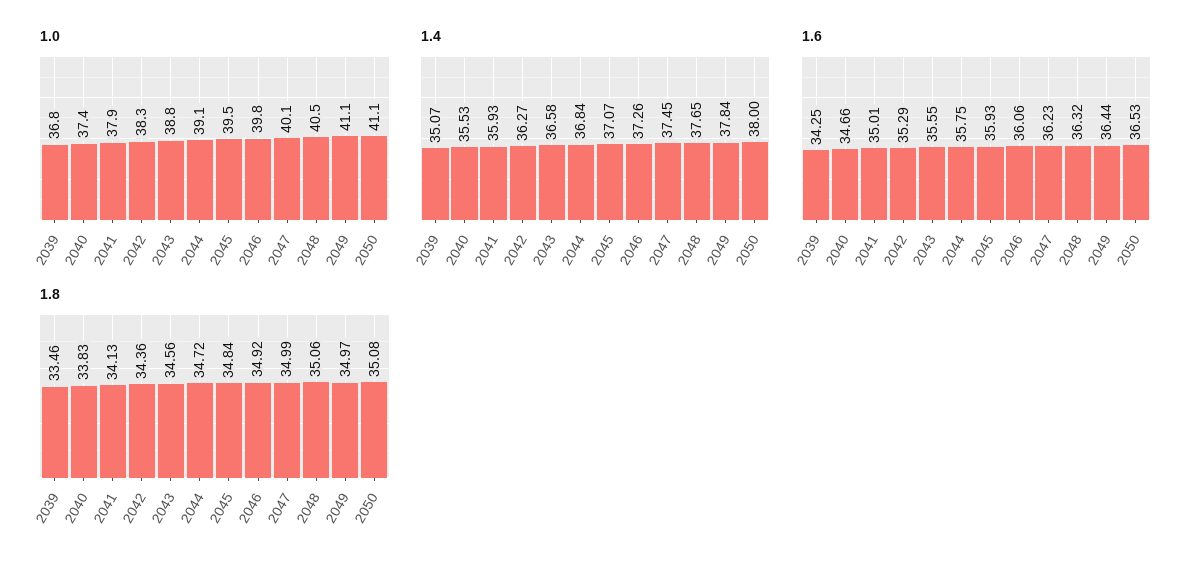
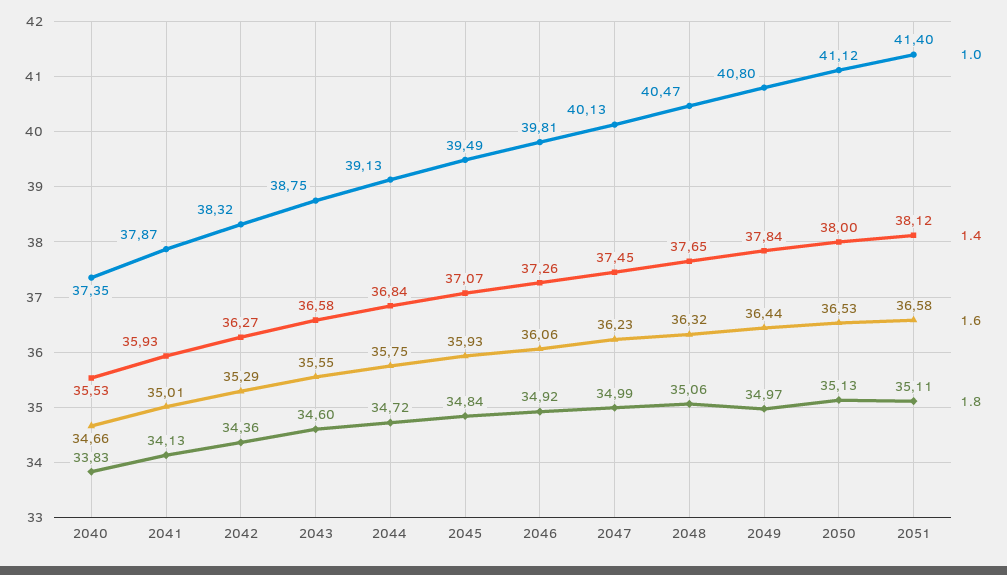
1.0, 2039: 36.8 -> none
1.0, 2049: 41.1 -> 40.8
1.4, 2039: 35.07 -> none
1.6, 2039: 34.25 -> none
1.8, 2039: 33.46 -> none
1.8, 2043: 34.56 -> 34.6
1.8, 2050: 35.08 -> 35.13
1.0, 2051: none -> 41.4
1.4, 2051: none -> 38.12
1.6, 2051: none -> 36.58
1.8, 2051: none -> 35.11

